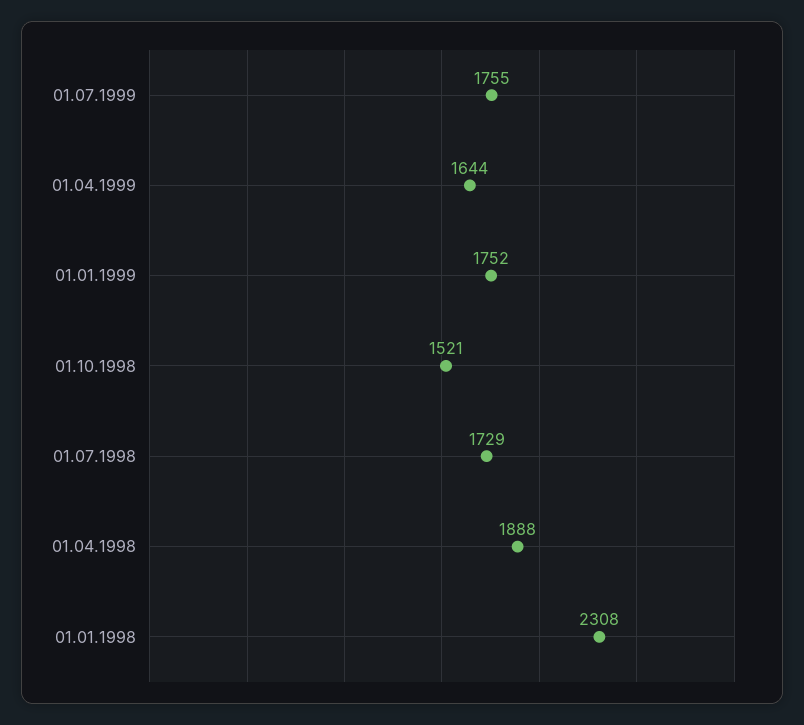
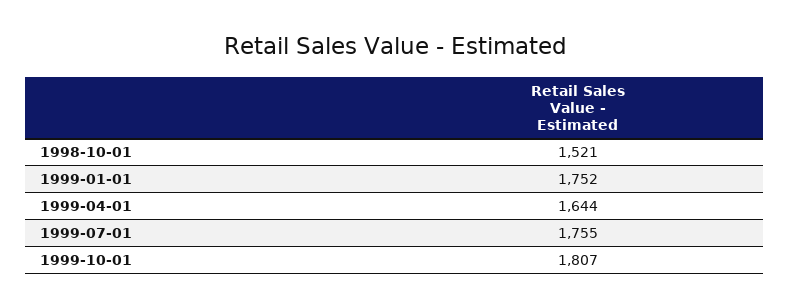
01.07.1998: 1729 -> none
01.04.1998: 1888 -> none
01.01.1998: 2308 -> none
1999-10-01: none -> 1807

